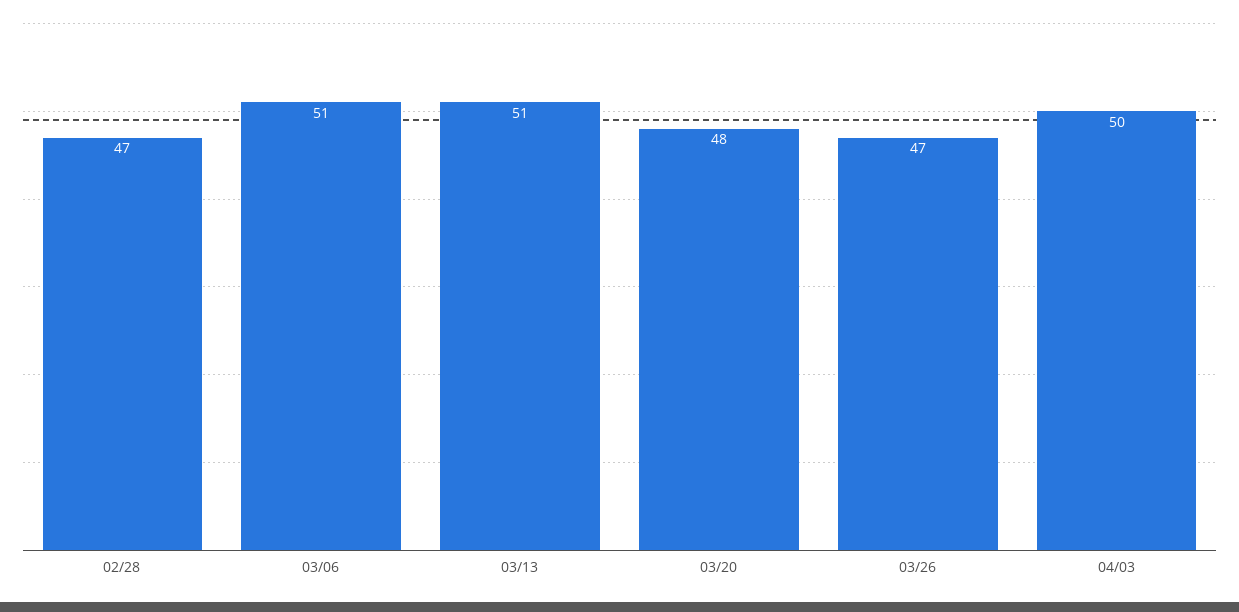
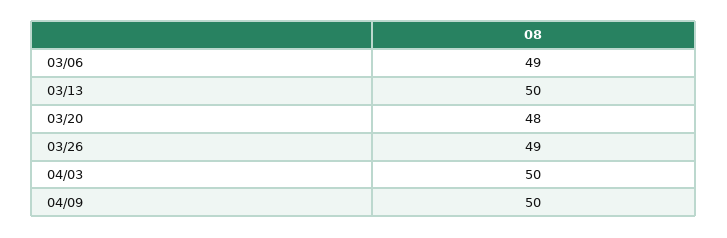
02/28: 47 -> none
03/06: 51 -> 49
03/13: 51 -> 50
03/26: 47 -> 49
04/09: none -> 50

